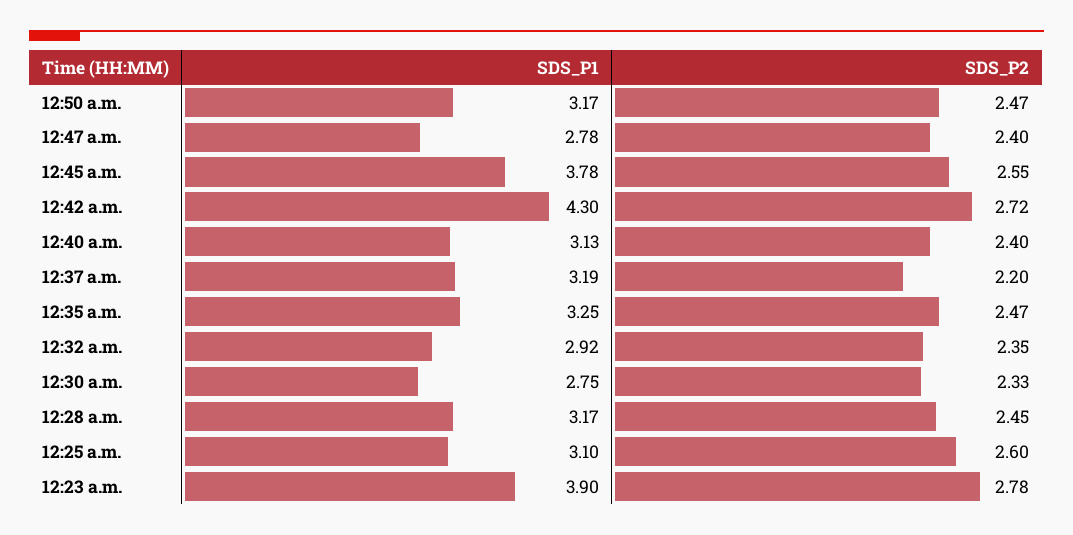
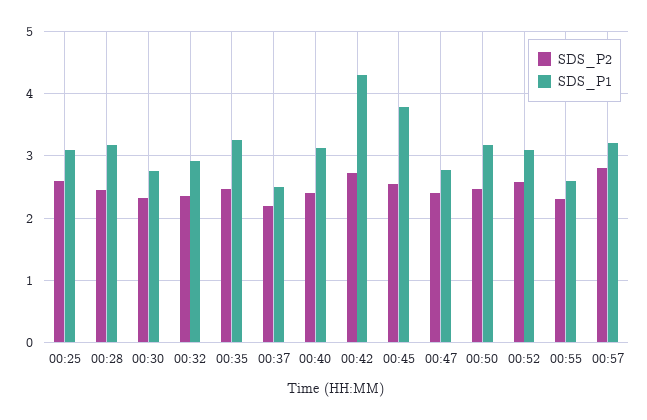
SDS_P1, 12:37 a.m.: 3.19 -> 2.5
SDS_P1, 12:23 a.m.: 3.9 -> none
SDS_P2, 12:23 a.m.: 2.78 -> none
SDS_P2, 00:52: none -> 2.6
SDS_P1, 00:52: none -> 3.1
SDS_P2, 00:55: none -> 2.3
SDS_P1, 00:55: none -> 2.6
SDS_P2, 00:57: none -> 2.8
SDS_P1, 00:57: none -> 3.2

